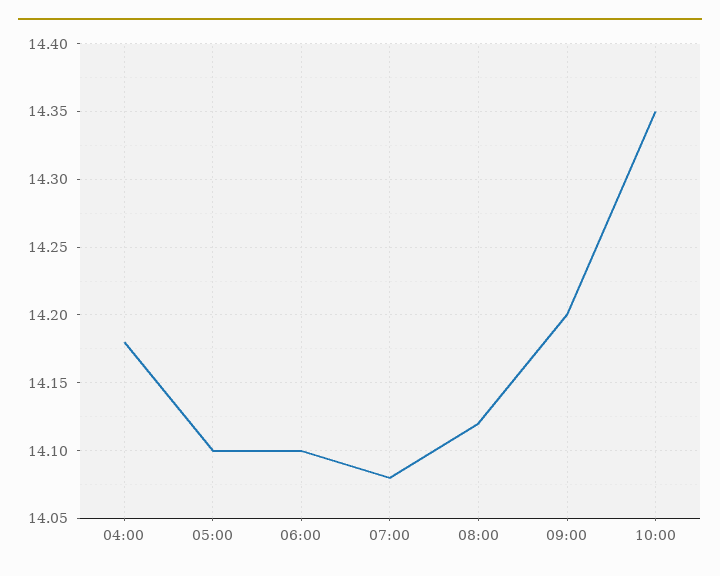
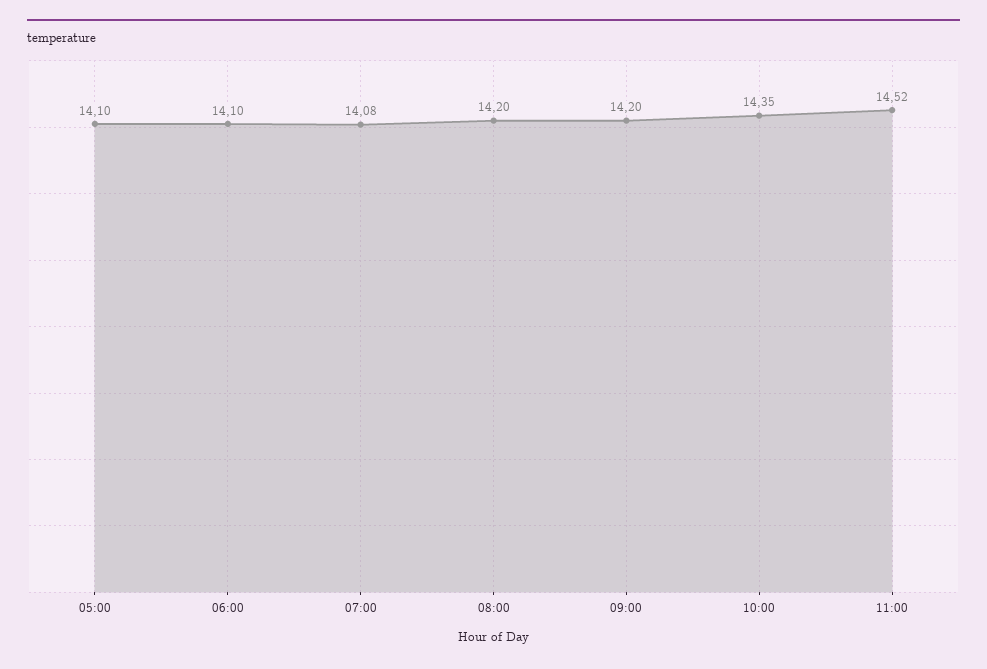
04:00: 14.18 -> none
08:00: 14.12 -> 14.2
11:00: none -> 14.52

